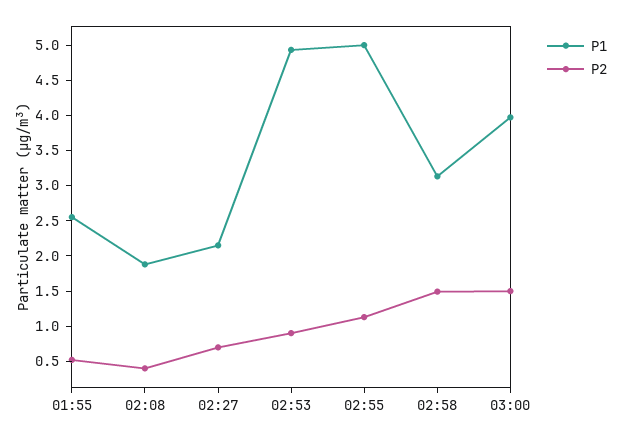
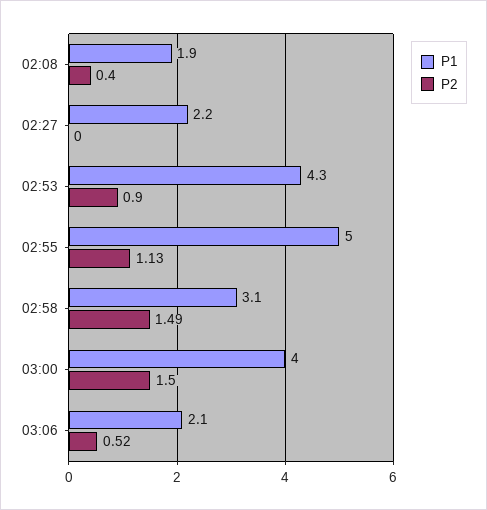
P1, 01:55: 2.5 -> none
P2, 01:55: 0.5 -> none
P2, 02:27: 0.75 -> 0
P1, 02:53: 5 -> 4.3
P1, 03:06: none -> 2.1
P2, 03:06: none -> 0.52

